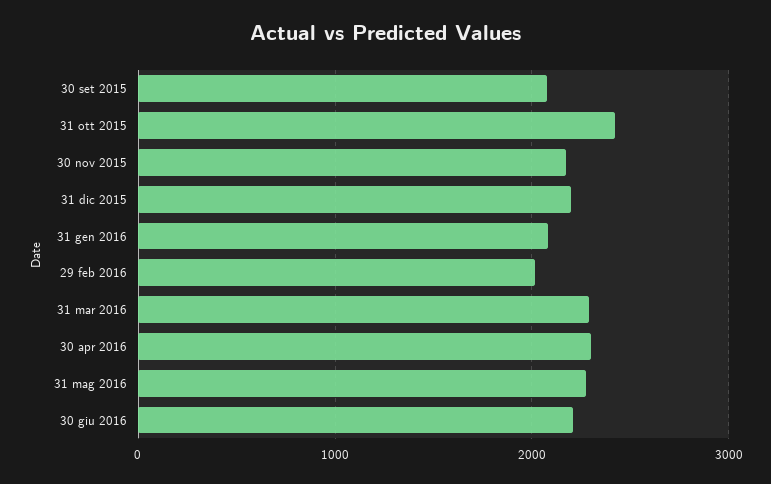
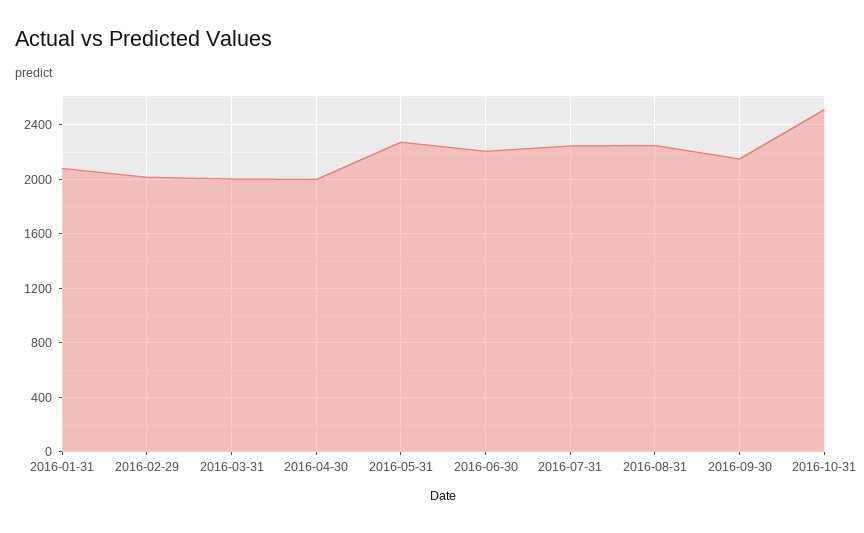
30 set 2015: 2100 -> none
31 ott 2015: 2400 -> none
30 nov 2015: 2200 -> none
31 dic 2015: 2200 -> none
31 mar 2016: 2300 -> 2000
30 apr 2016: 2300 -> 2000
2016-07-31: none -> 2250
2016-08-31: none -> 2250
2016-09-30: none -> 2150
2016-10-31: none -> 2500

